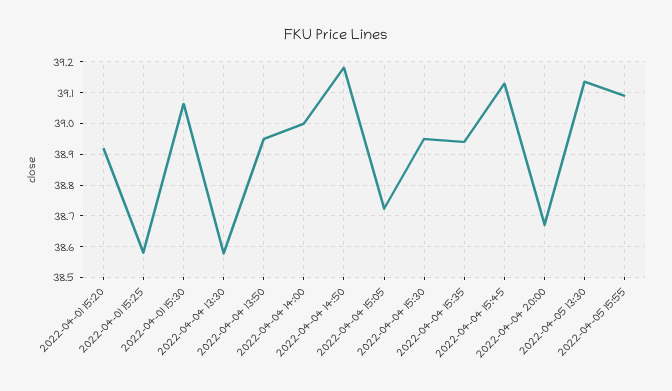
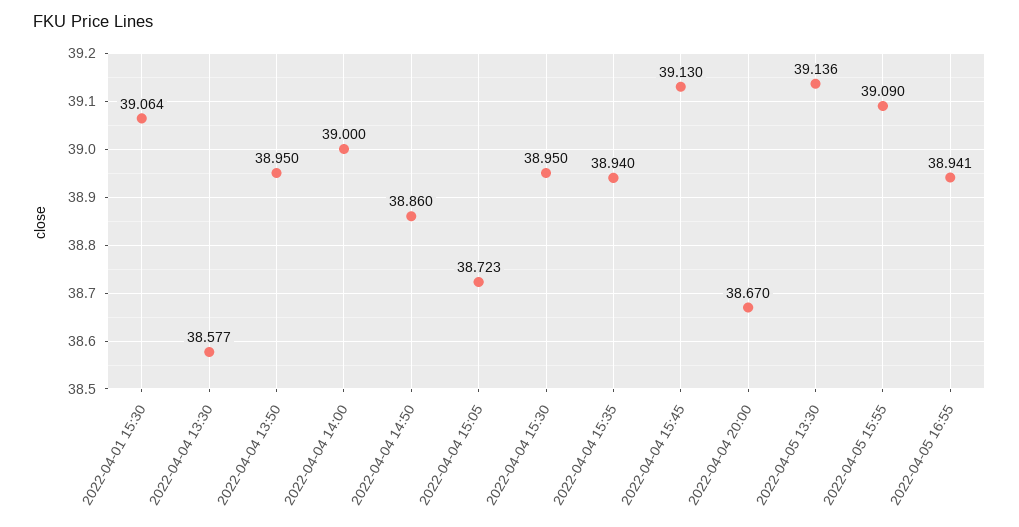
2022-04-01 15:20: 38.92 -> none
2022-04-01 15:25: 38.58 -> none
2022-04-04 14:50: 39.18 -> 38.86
2022-04-05 16:55: none -> 38.941

